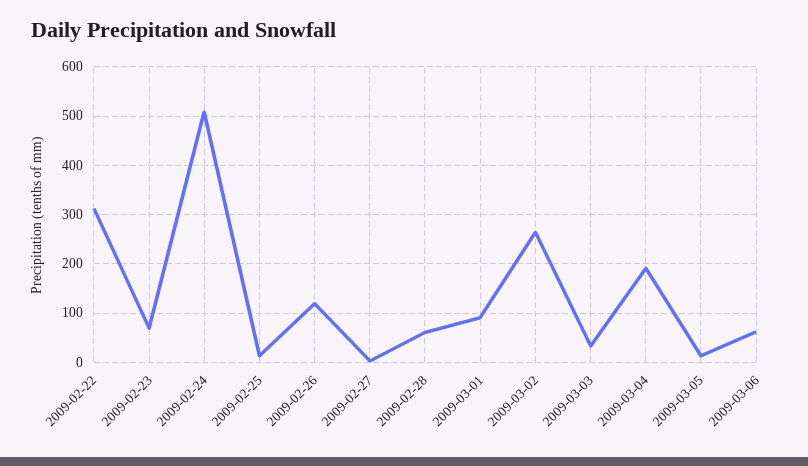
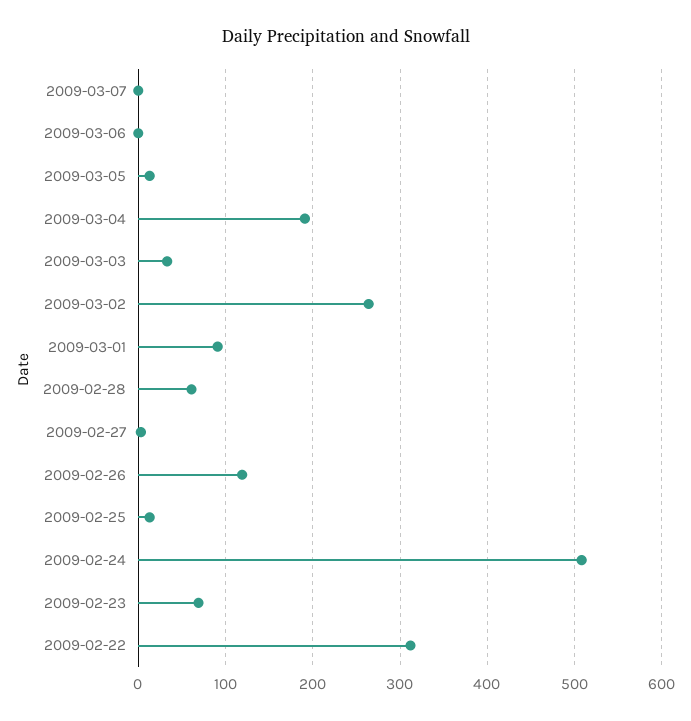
2009-03-06: 60 -> 0
2009-03-07: none -> 0

